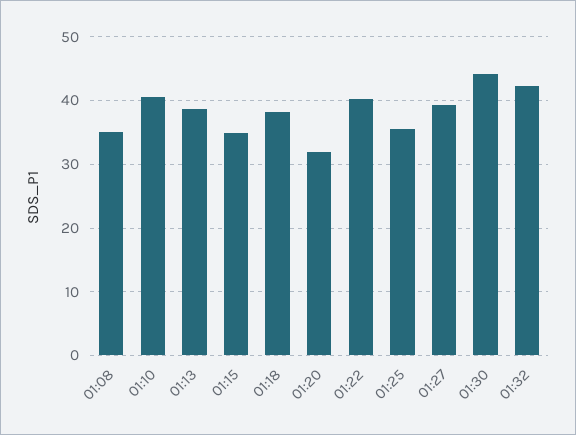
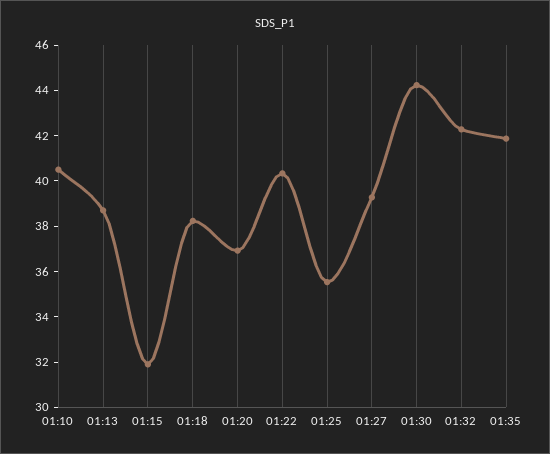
01:08: 35 -> none
01:15: 35 -> 32
01:20: 32 -> 37
01:35: none -> 42

